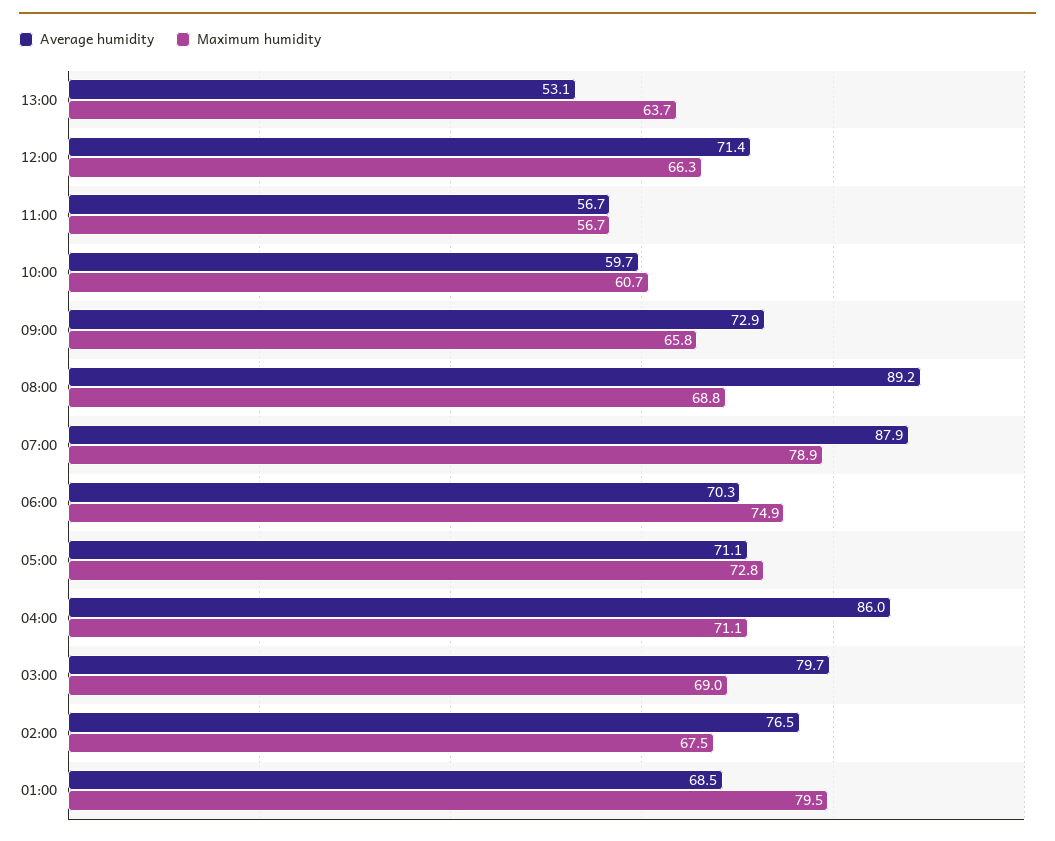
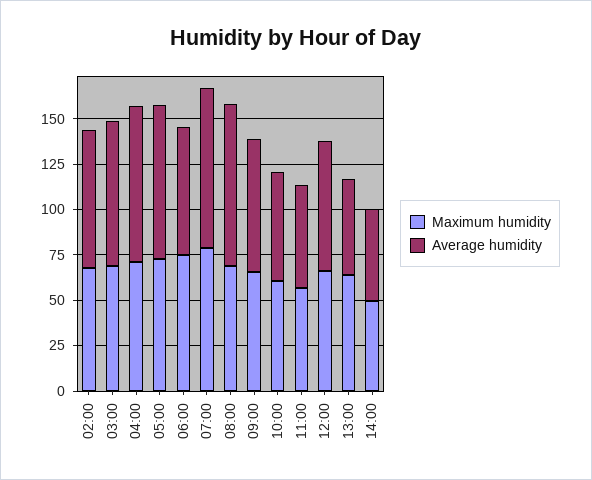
Average humidity, 05:00: 71.1 -> 85
Average humidity, 01:00: 68.5 -> none
Maximum humidity, 01:00: 79.5 -> none
Maximum humidity, 14:00: none -> 50
Average humidity, 14:00: none -> 50

